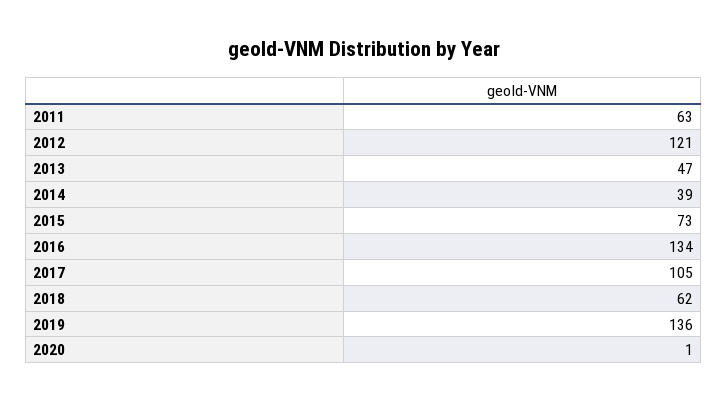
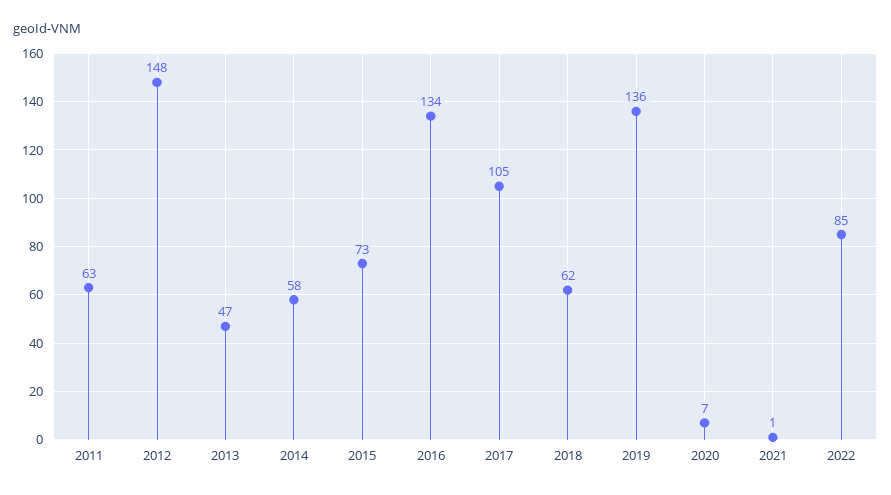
2012: 121 -> 148
2014: 39 -> 58
2020: 1 -> 7
2021: none -> 1
2022: none -> 85

